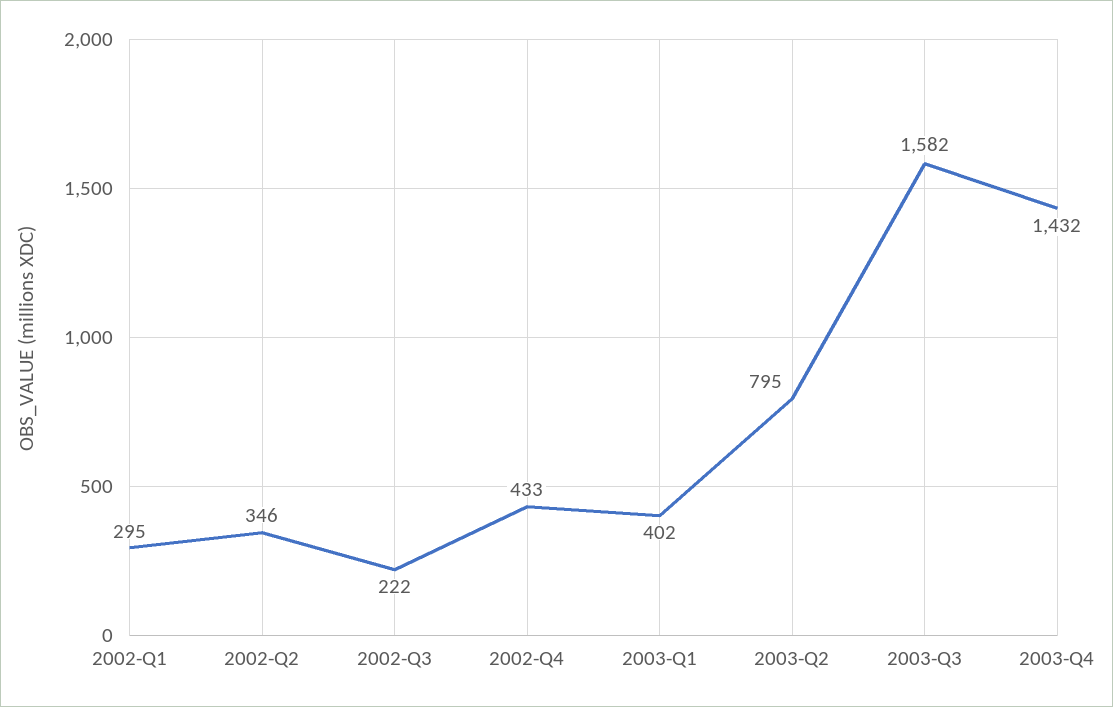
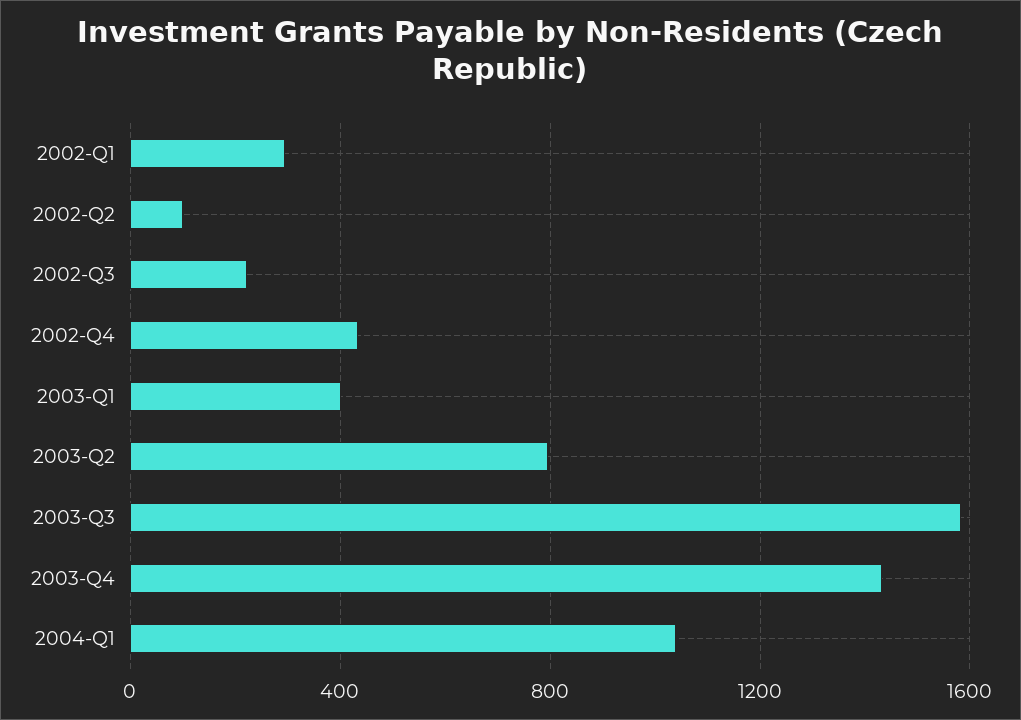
2002-Q2: 346 -> 100
2004-Q1: none -> 1050

